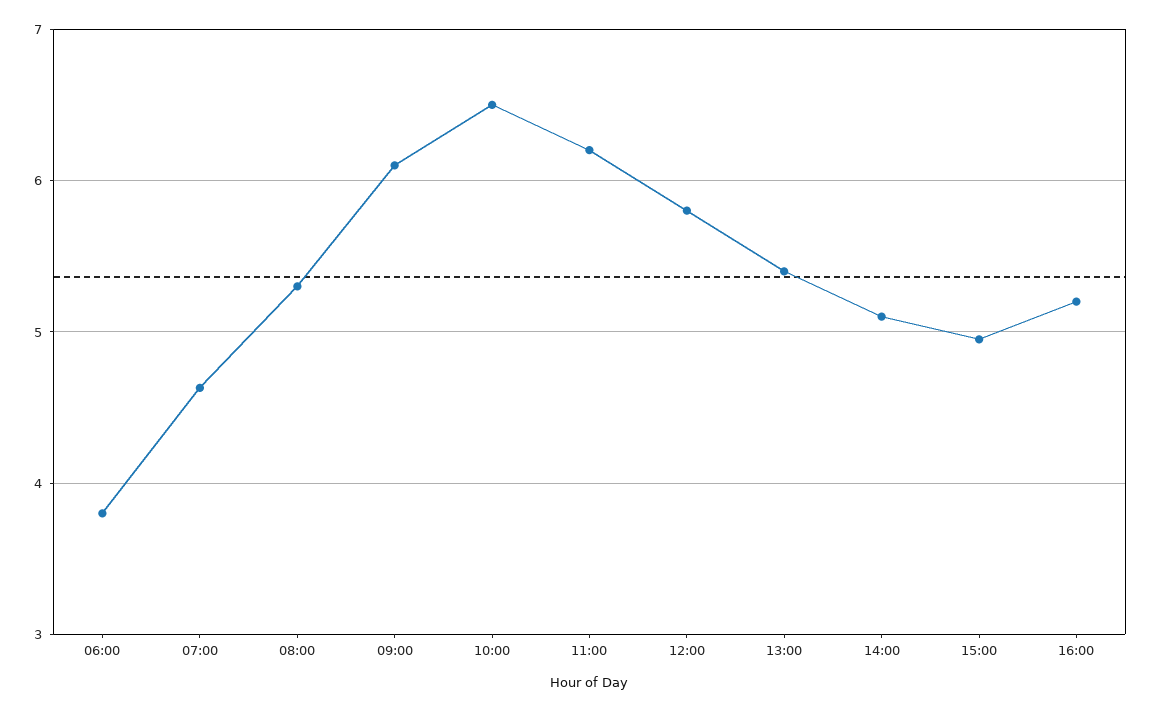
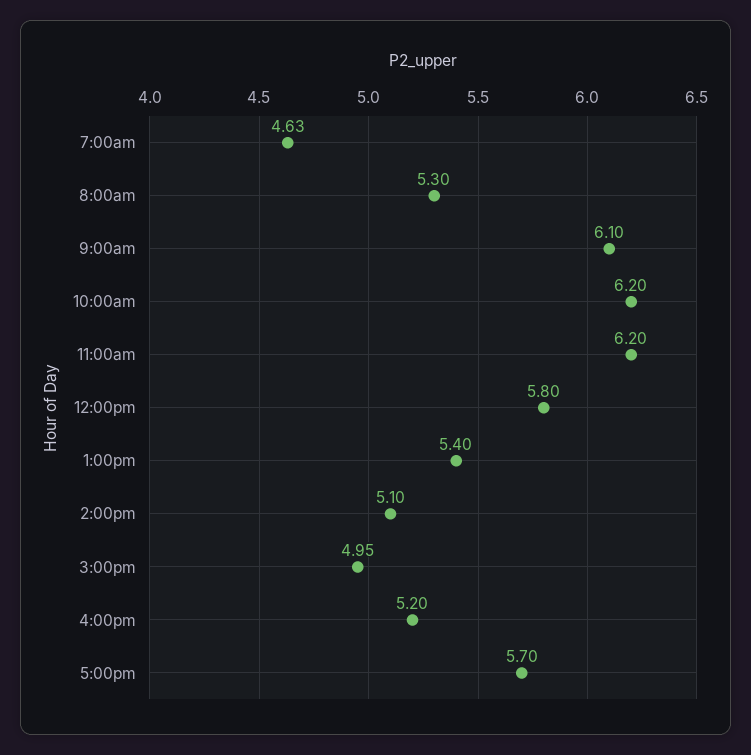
06:00: 3.8 -> none
10:00: 6.5 -> 6.2
5:00pm: none -> 5.7

